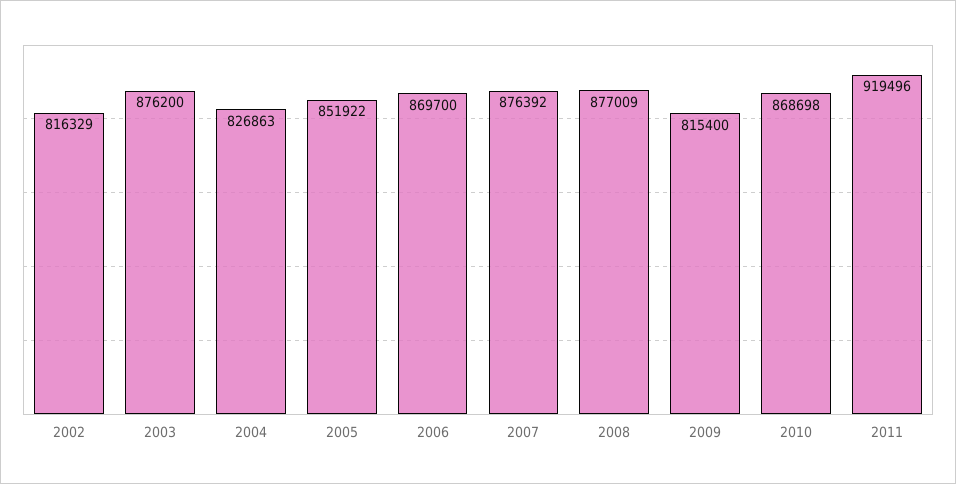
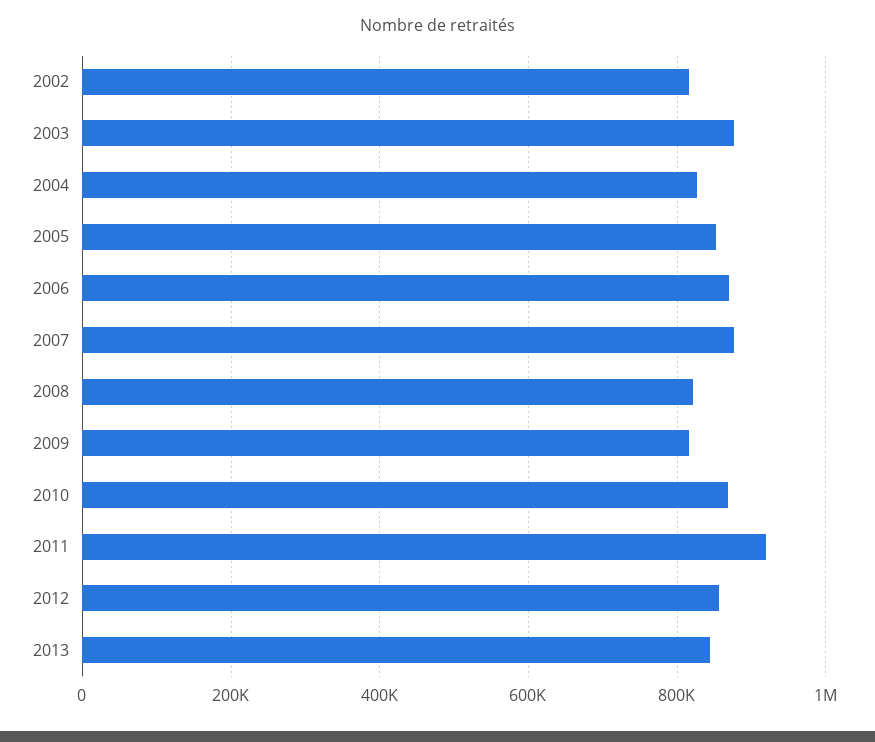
2008: 877009 -> 820000
2012: none -> 860000
2013: none -> 840000

